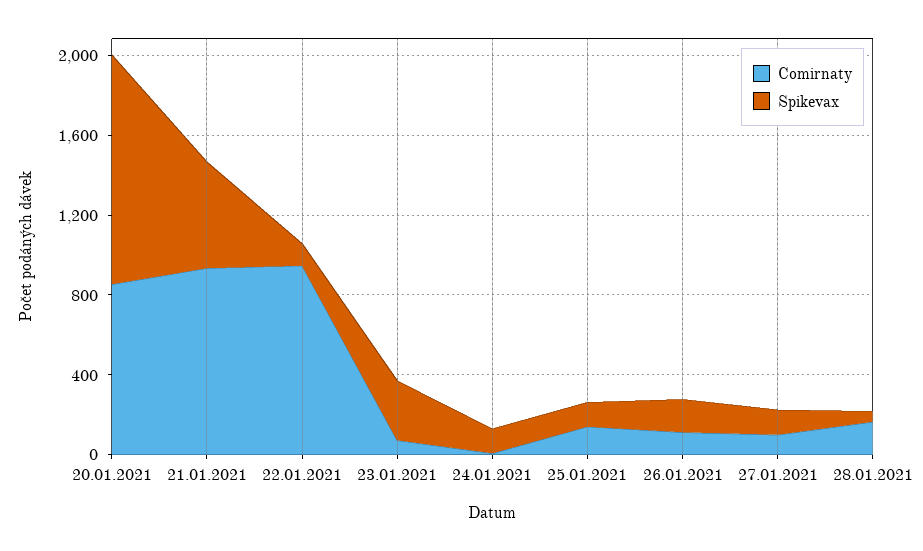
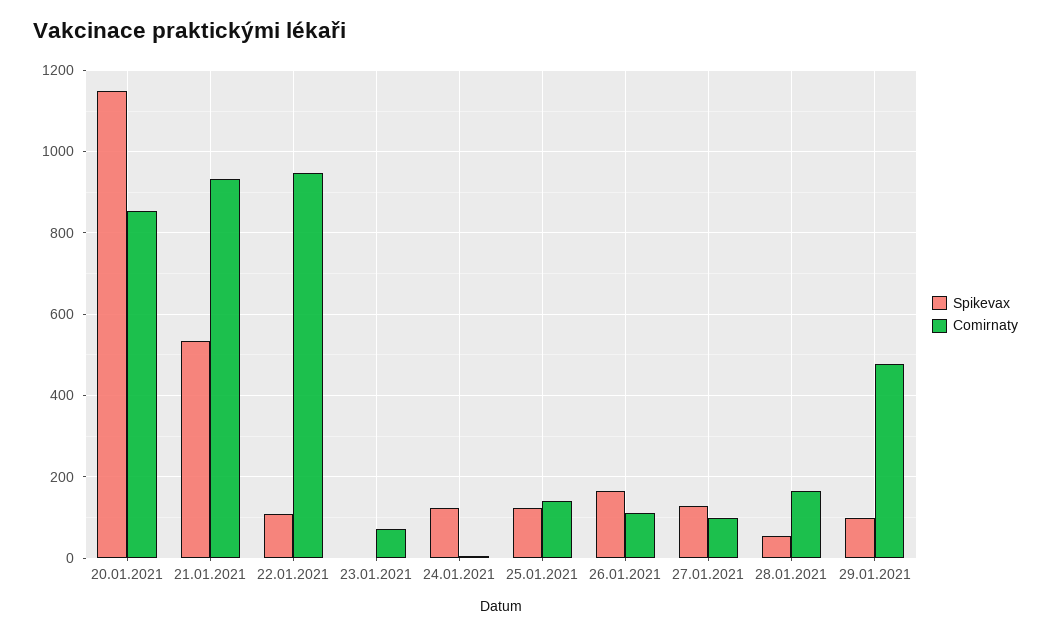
Spikevax, 23.01.2021: 300 -> 0
Spikevax, 29.01.2021: none -> 100
Comirnaty, 29.01.2021: none -> 480

